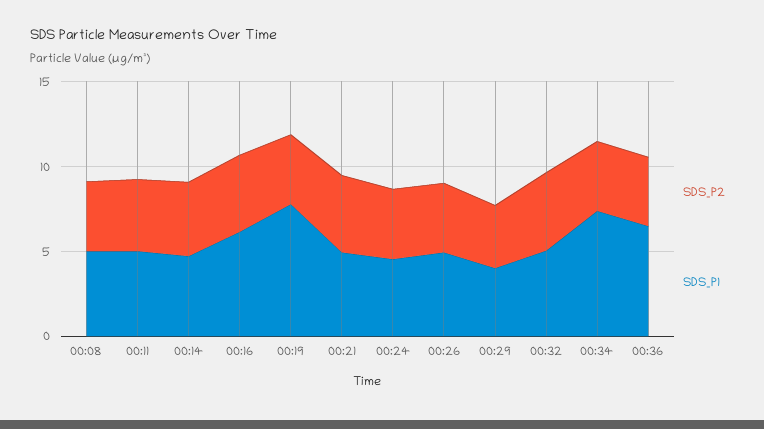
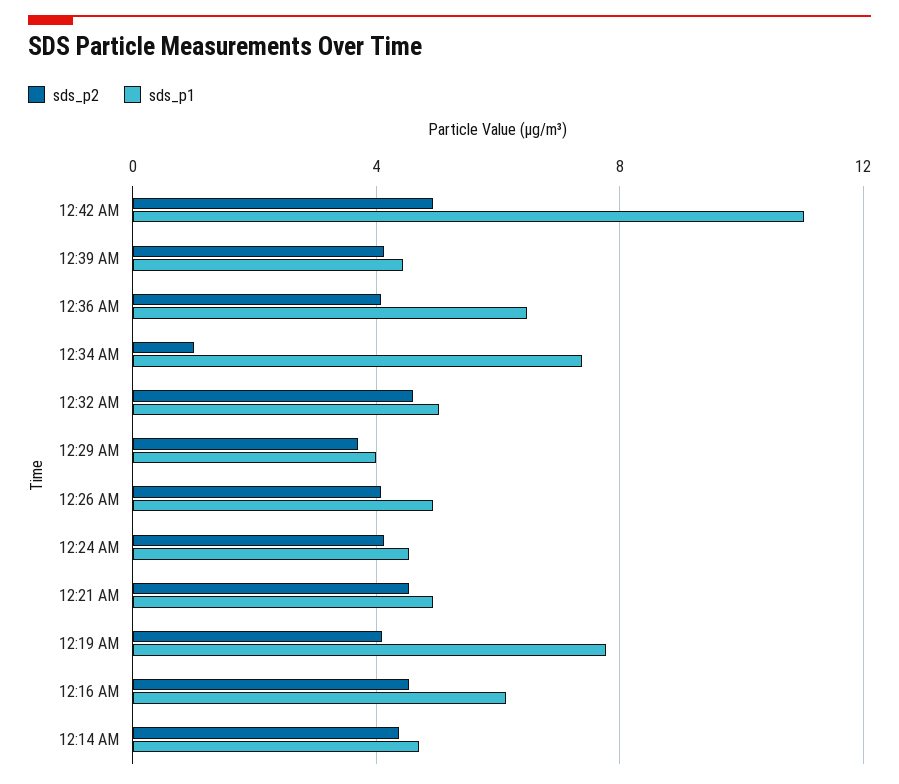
SDS_P2, 00:08: 4 -> none
SDS_P1, 00:08: 5 -> none
SDS_P2, 00:11: 4 -> none
SDS_P1, 00:11: 5 -> none
SDS_P2, 00:34: 4 -> 1
SDS_P2, 12:42 AM: none -> 5
SDS_P1, 12:42 AM: none -> 11
SDS_P2, 12:39 AM: none -> 4
SDS_P1, 12:39 AM: none -> 4.5

